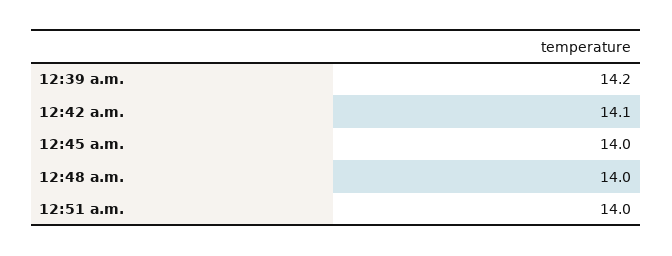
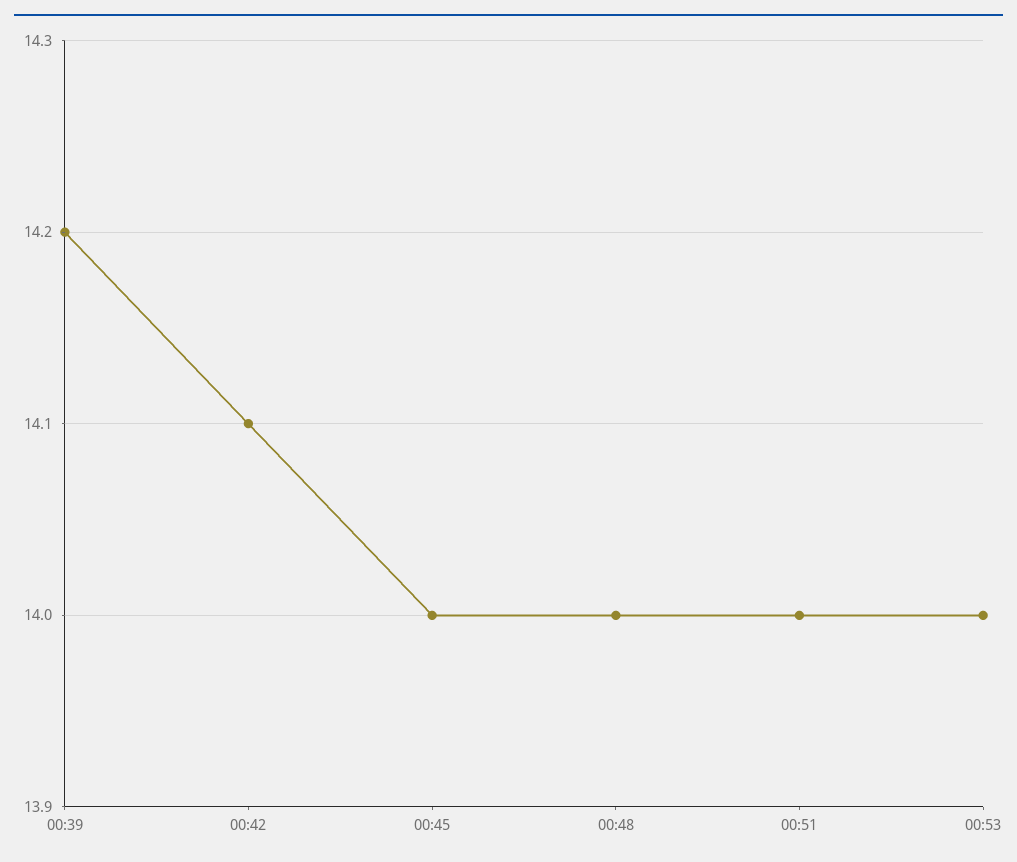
00:53: none -> 14

